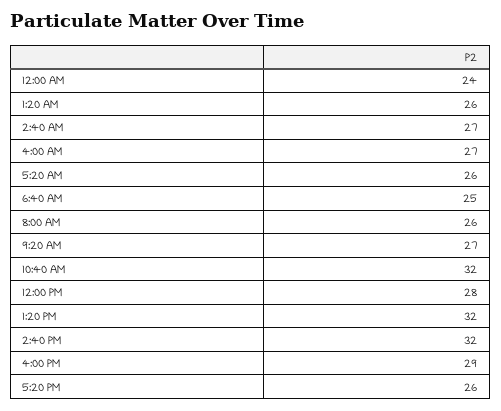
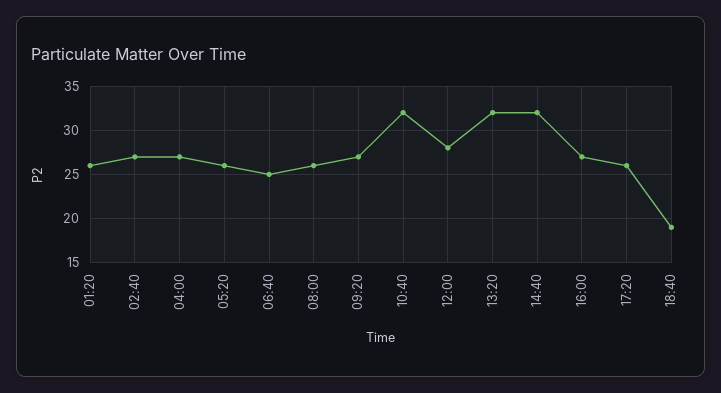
12:00 AM: 24 -> none
4:00 PM: 29 -> 27
18:40: none -> 19

